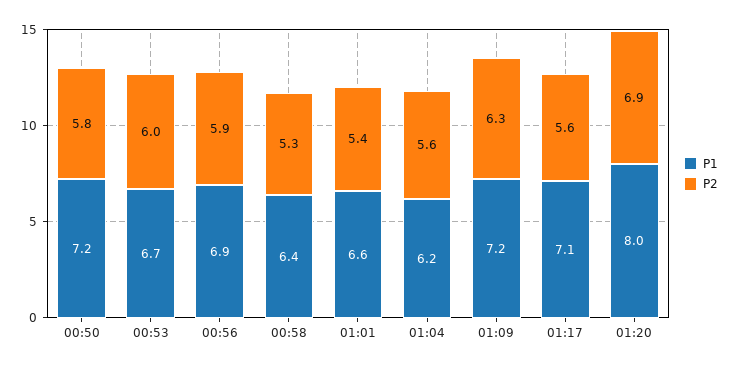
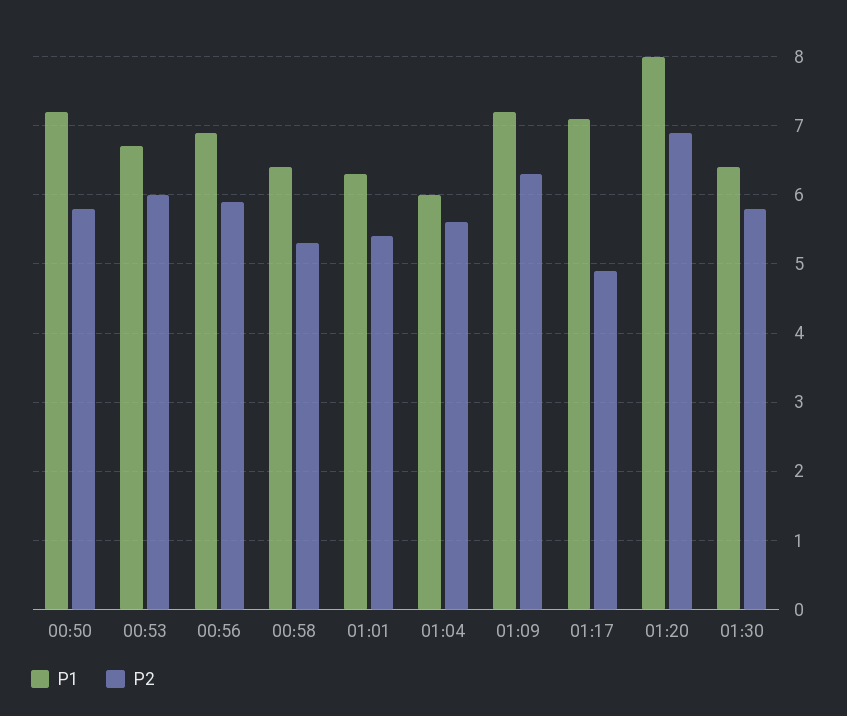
P1, 01:01: 6.6 -> 6.3
P1, 01:04: 6.2 -> 6
P2, 01:17: 5.6 -> 4.9
P1, 01:30: none -> 6.4
P2, 01:30: none -> 5.8

